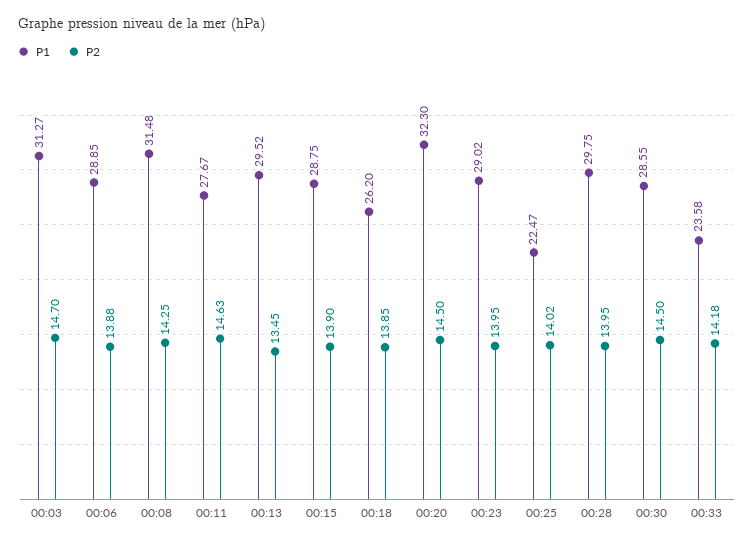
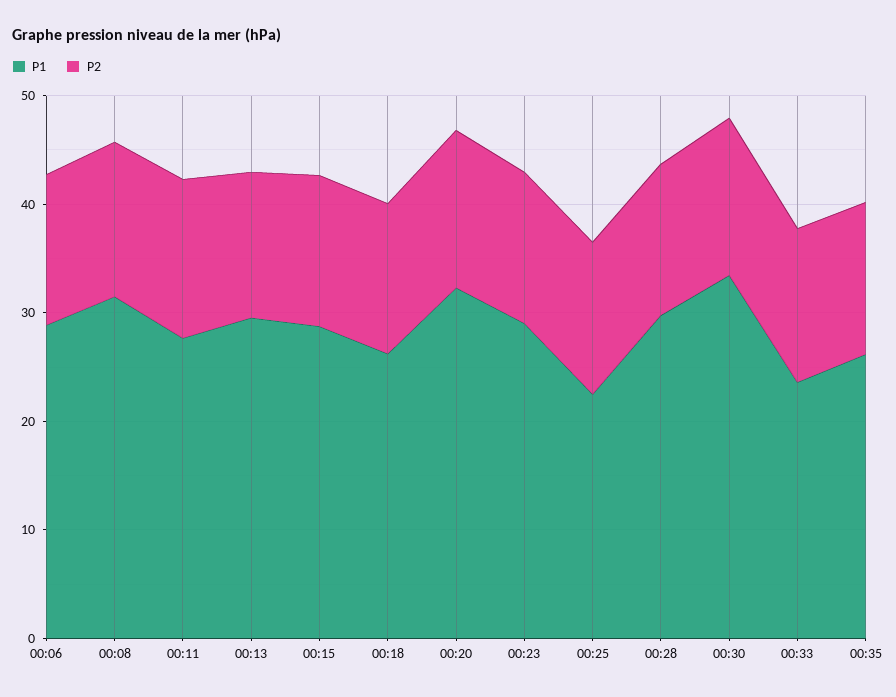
P1, 00:03: 31.27 -> none
P2, 00:03: 14.7 -> none
P1, 00:30: 28.55 -> 34
P1, 00:35: none -> 26
P2, 00:35: none -> 14

